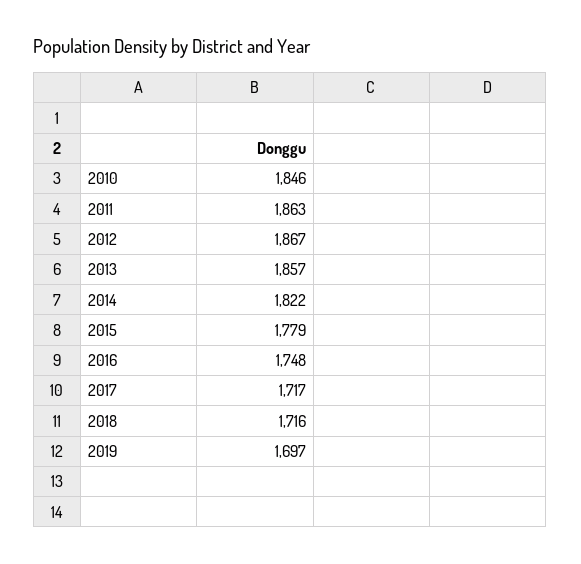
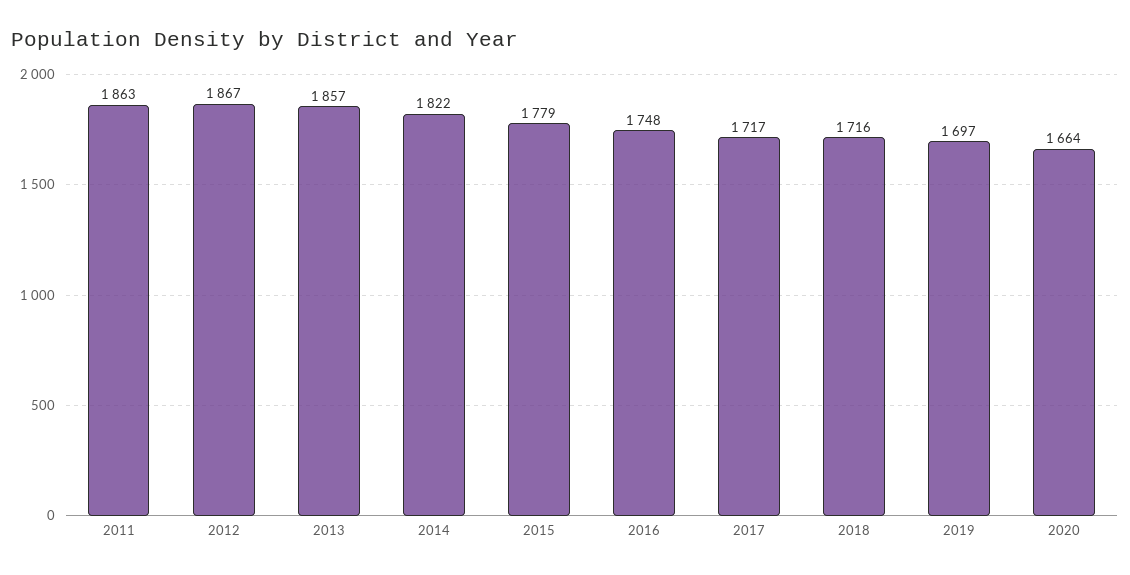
2010: 1846 -> none
2020: none -> 1664

